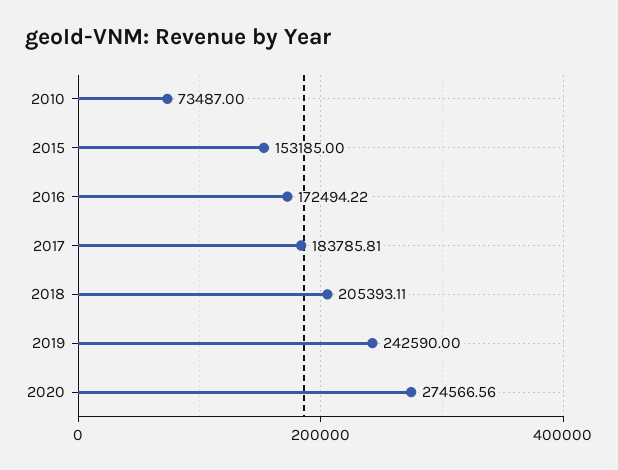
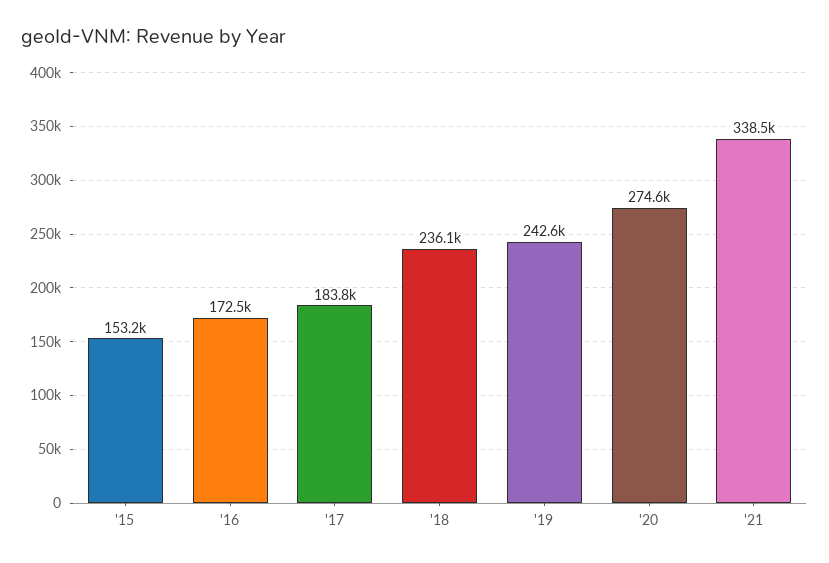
2010: 73487 -> none
2018: 205393.11 -> 236100
'21: none -> 338500

